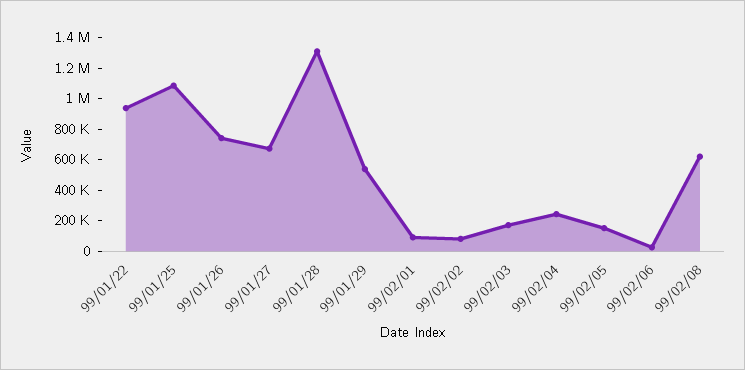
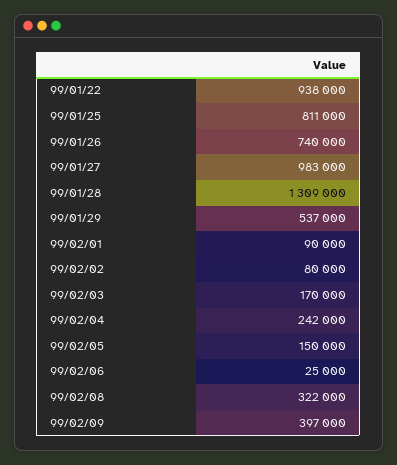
99/01/25: 1100000 -> 811000
99/01/27: 700000 -> 983000
99/02/08: 600000 -> 322000
99/02/09: none -> 397000

